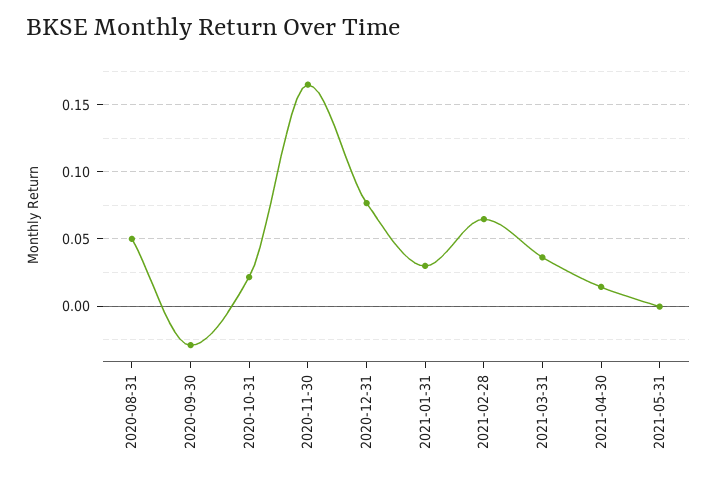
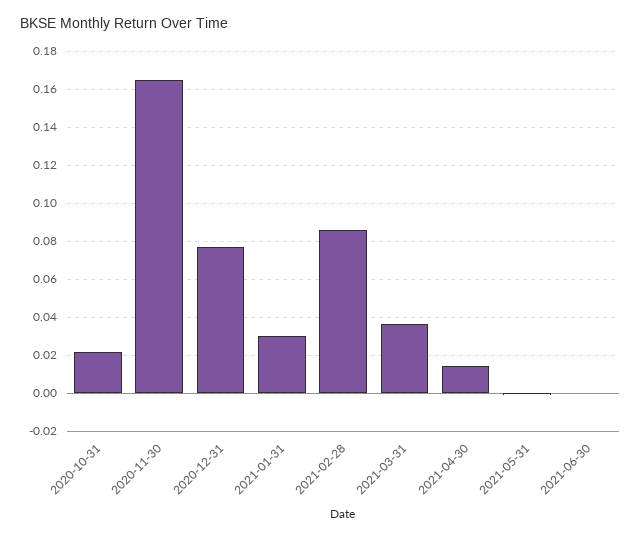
2020-08-31: 0.05 -> none
2020-09-30: -0.03 -> none
2021-02-28: 0.065 -> 0.085
2021-06-30: none -> 0

